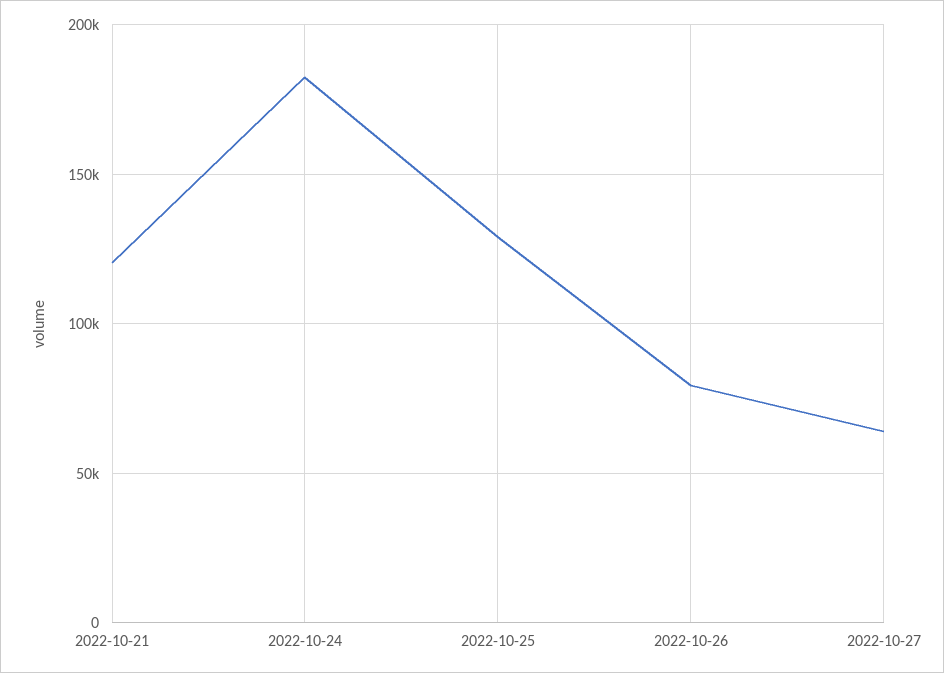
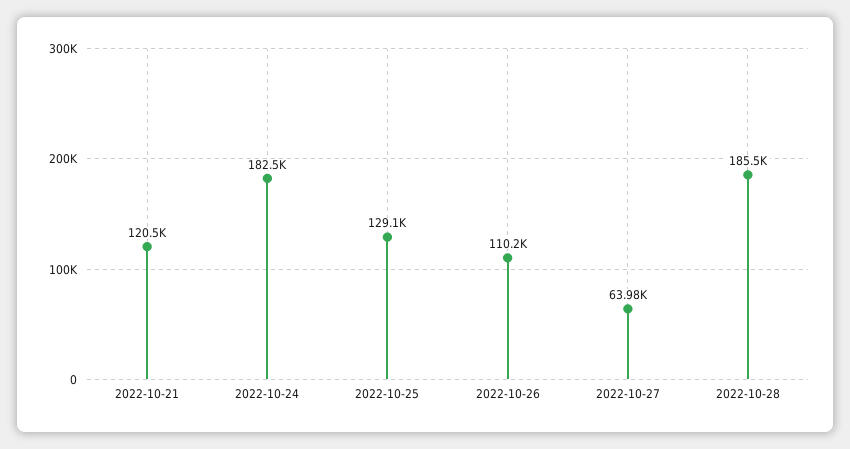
2022-10-26: 80000 -> 110200
2022-10-28: none -> 185500

